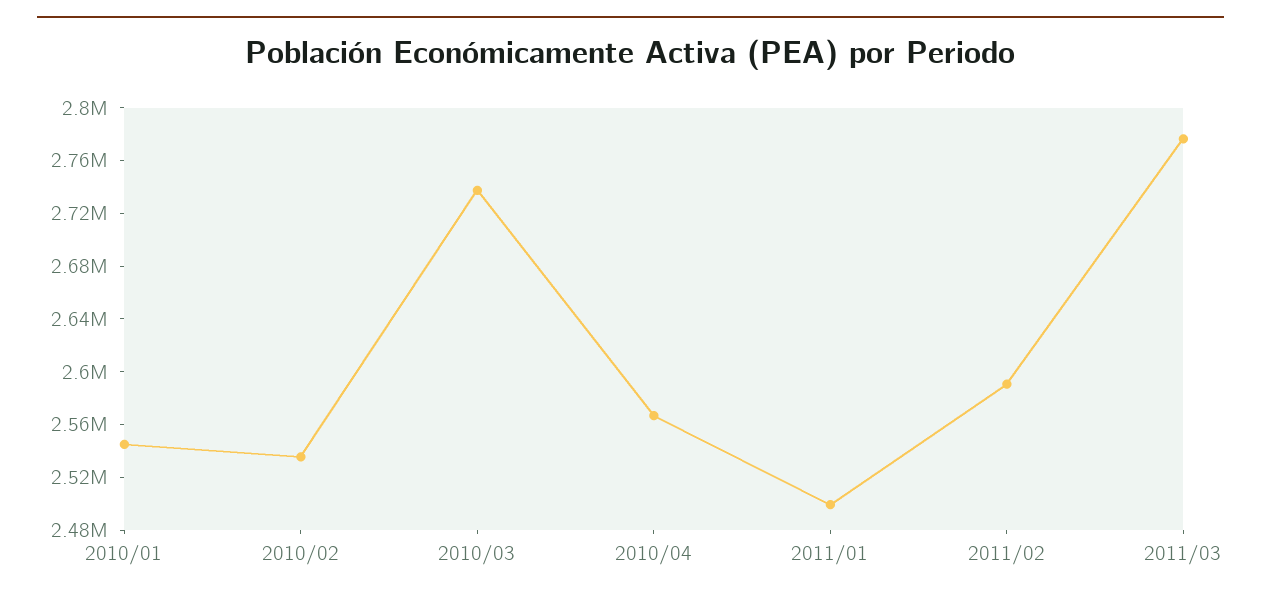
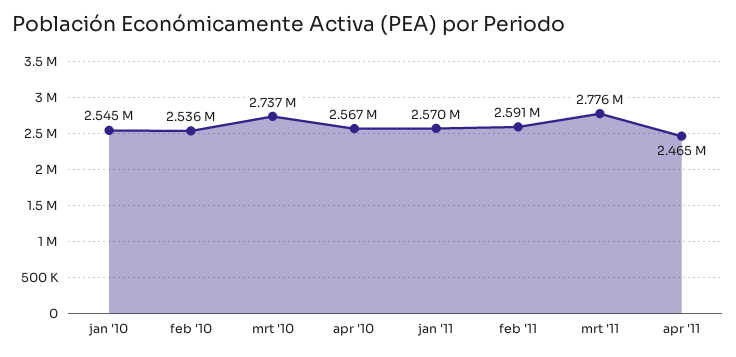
2011/01: 2500000 -> 2570000
apr '11: none -> 2465000

